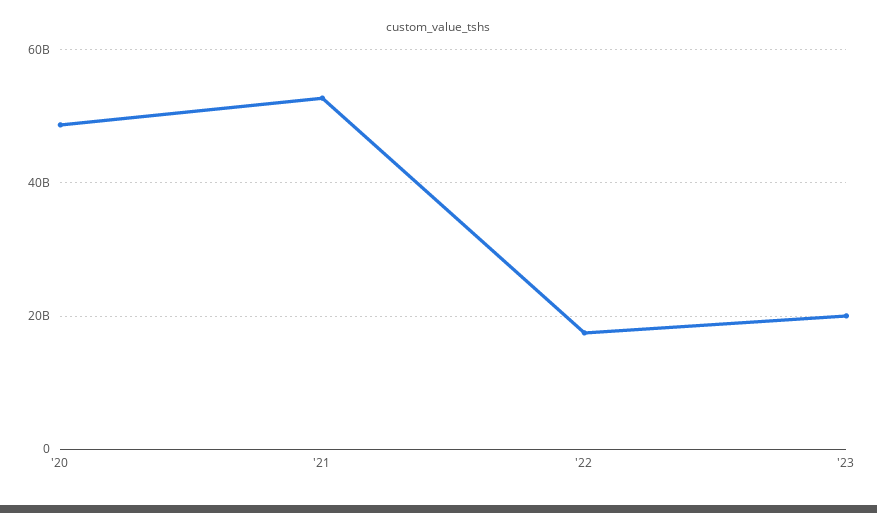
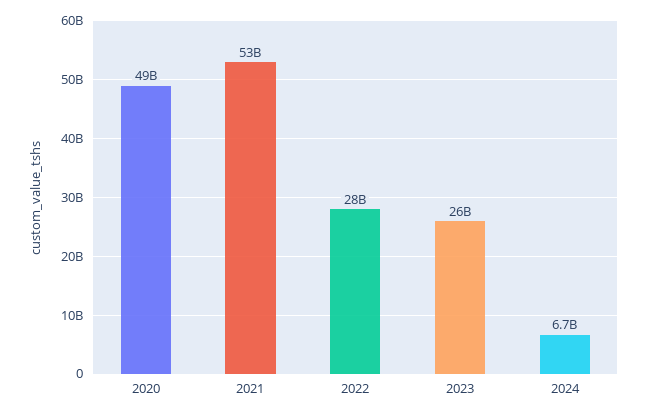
'22: 18000000000 -> 28000000000
'23: 20000000000 -> 26000000000
2024: none -> 6700000000

